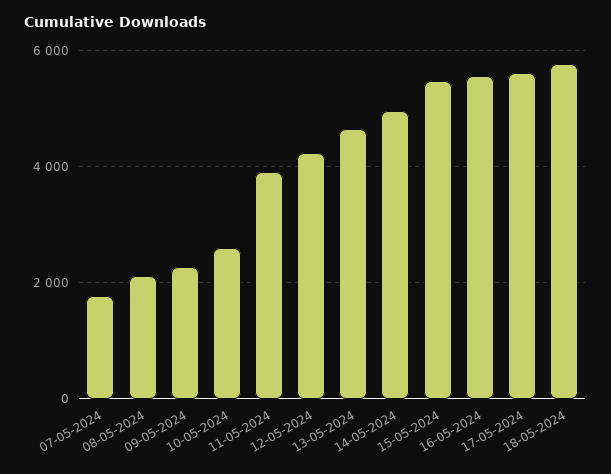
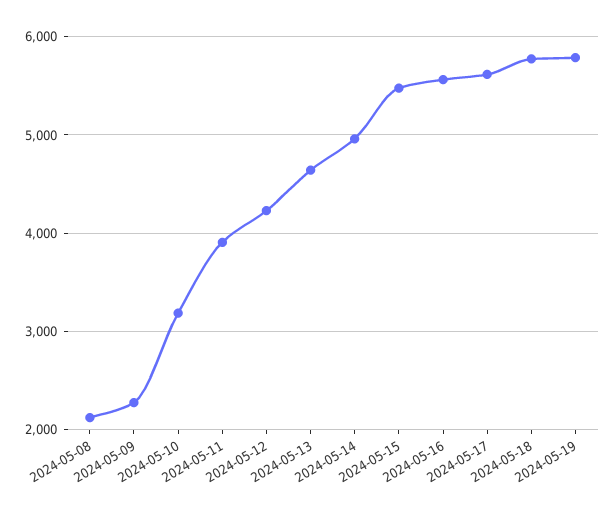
07-05-2024: 1800 -> none
10-05-2024: 2600 -> 3200
2024-05-19: none -> 5800

